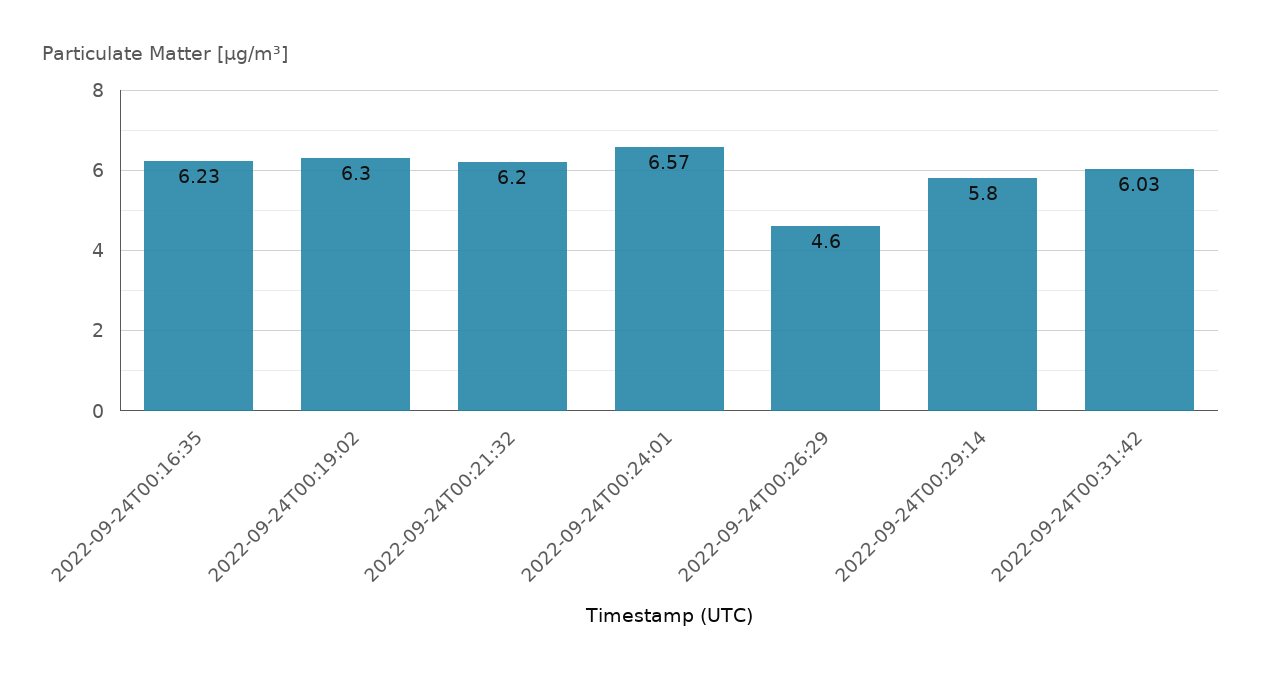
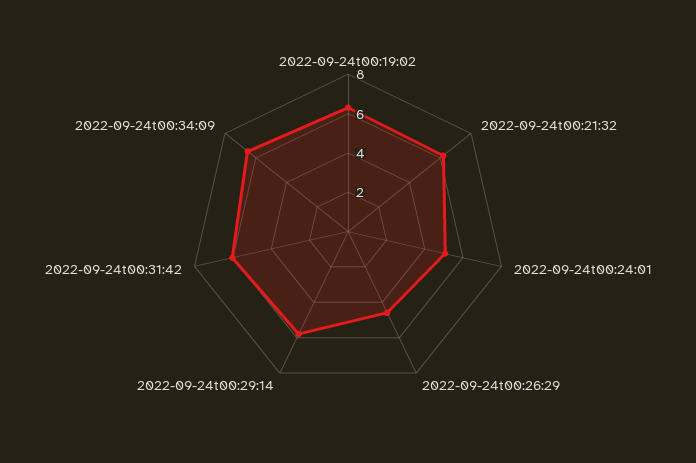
2022-09-24T00:16:35: 6.23 -> none
2022-09-24T00:24:01: 6.57 -> 5
2022-09-24t00:34:09: none -> 6.5

